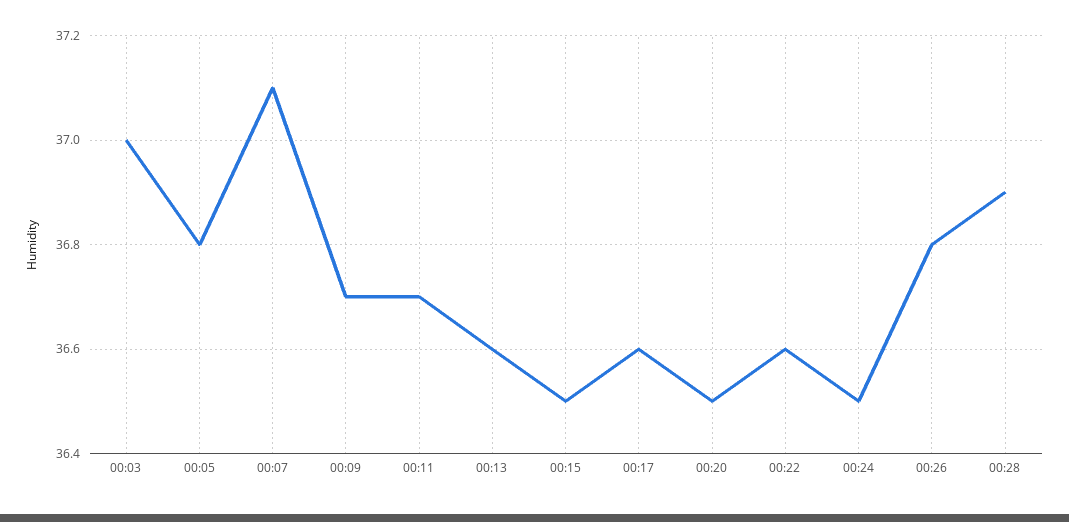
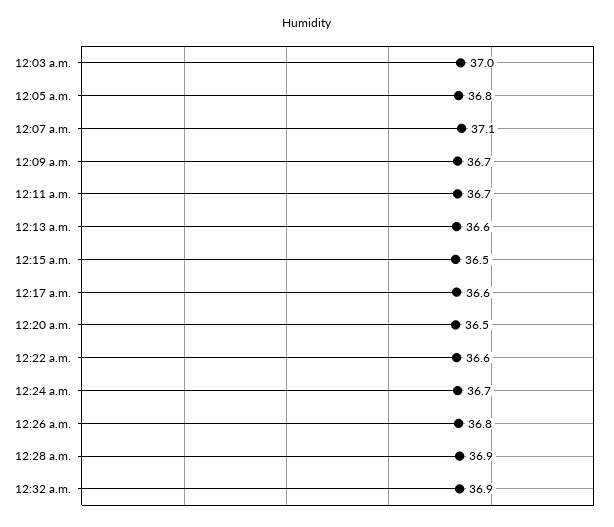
00:24: 36.5 -> 36.7
12:32 a.m.: none -> 36.9

